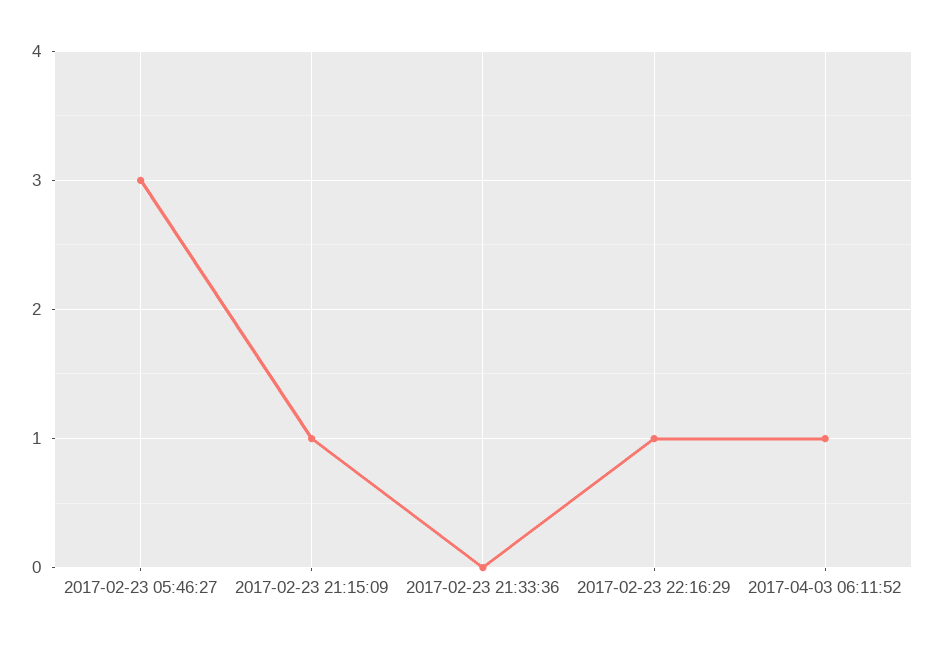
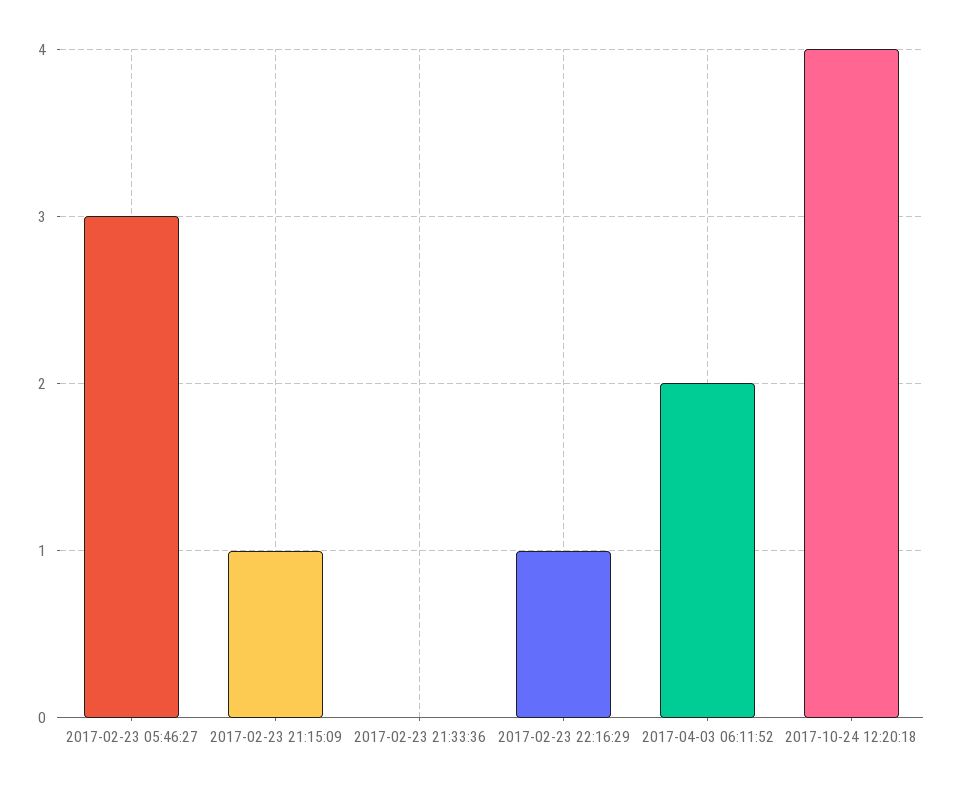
2017-04-03 06:11:52: 1 -> 2
2017-10-24 12:20:18: none -> 4

